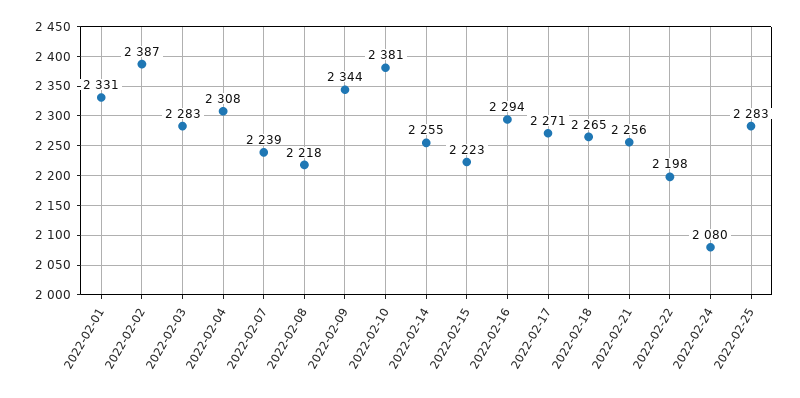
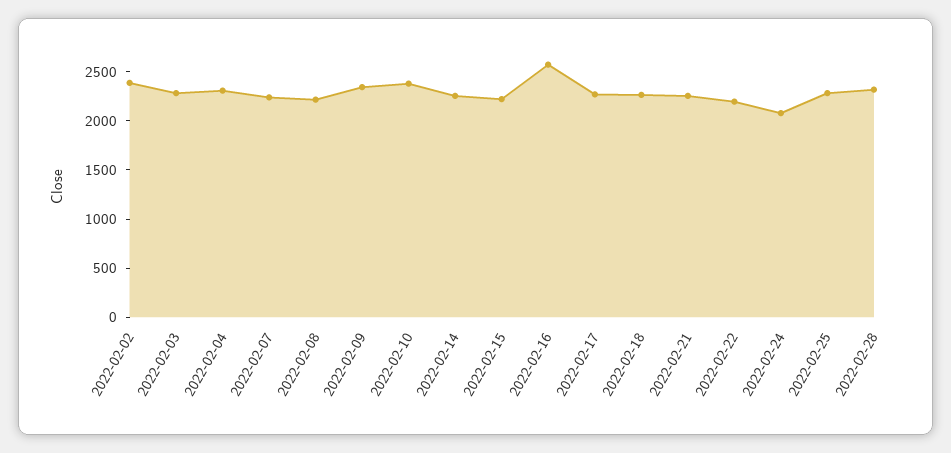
2022-02-01: 2331 -> none
2022-02-16: 2294 -> 2600
2022-02-28: none -> 2300

